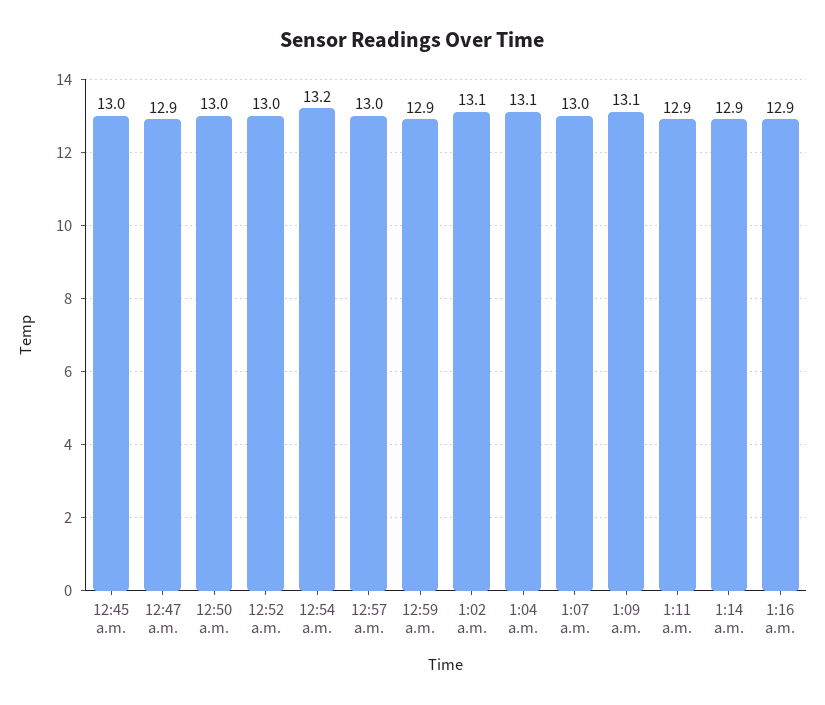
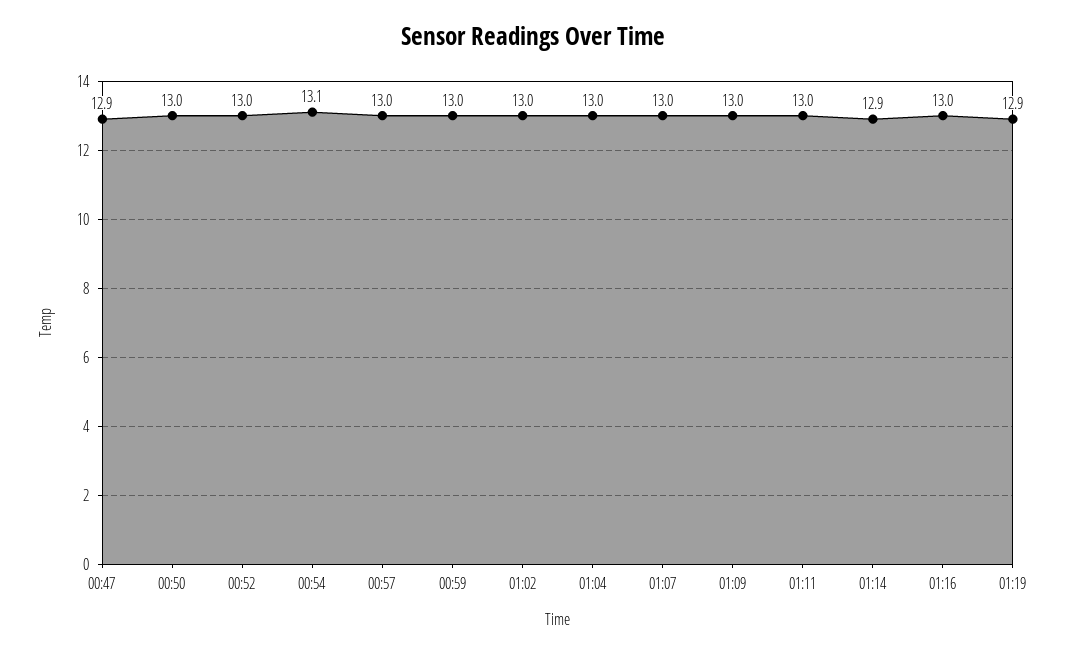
12:45 a.m.: 13 -> none
12:54 a.m.: 13.2 -> 13.1
12:59 a.m.: 12.9 -> 13
1:02 a.m.: 13.1 -> 13
1:04 a.m.: 13.1 -> 13
1:09 a.m.: 13.1 -> 13
1:11 a.m.: 12.9 -> 13
1:16 a.m.: 12.9 -> 13
01:19: none -> 12.9

